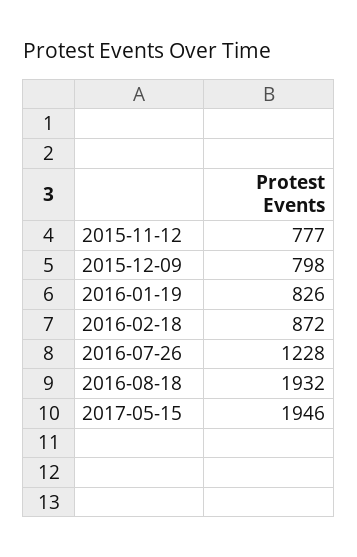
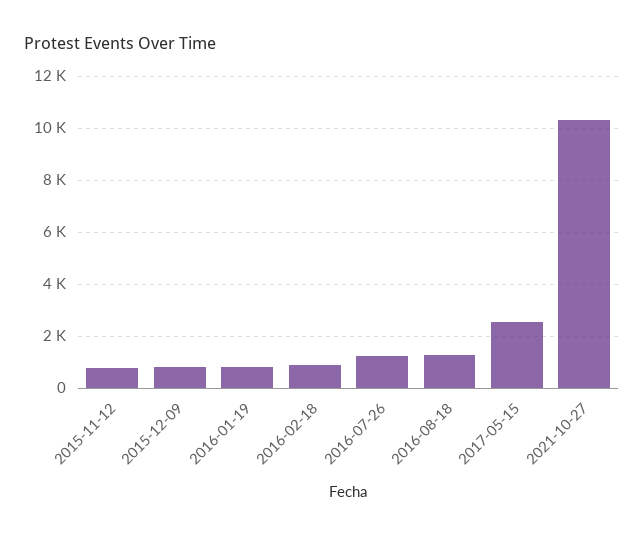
2016-08-18: 1932 -> 1250
2017-05-15: 1946 -> 2500
2021-10-27: none -> 10250

